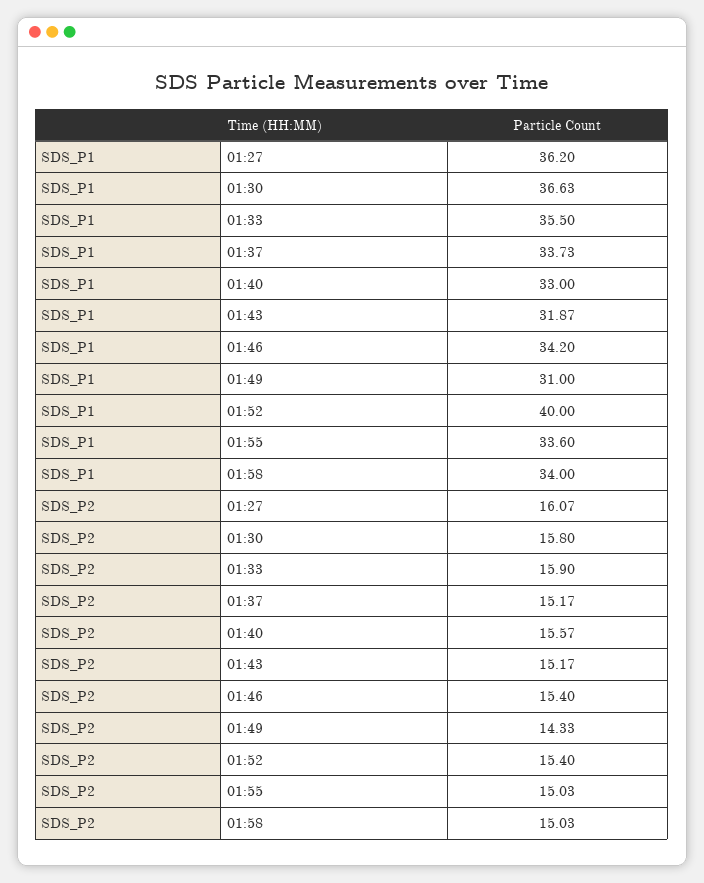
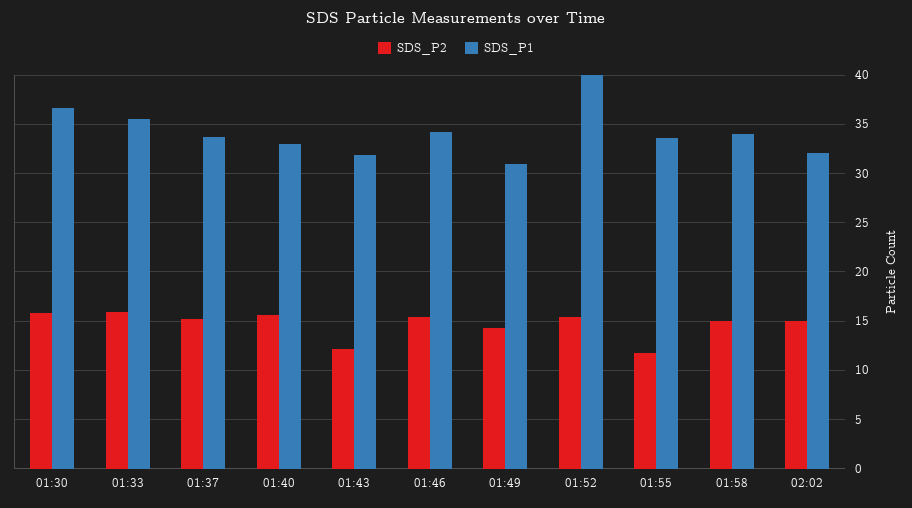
SDS_P1, 01:27: 36.2 -> none
SDS_P2, 01:27: 16.07 -> none
SDS_P2, 01:43: 15.17 -> 12
SDS_P2, 01:55: 15.03 -> 12
SDS_P2, 02:02: none -> 15
SDS_P1, 02:02: none -> 32

